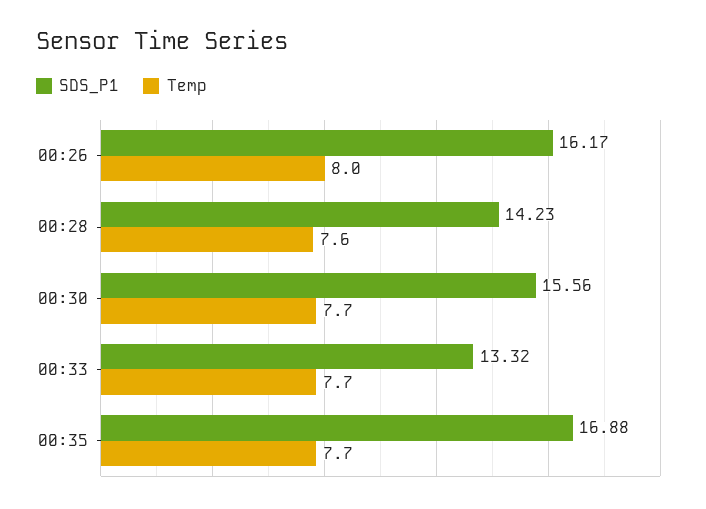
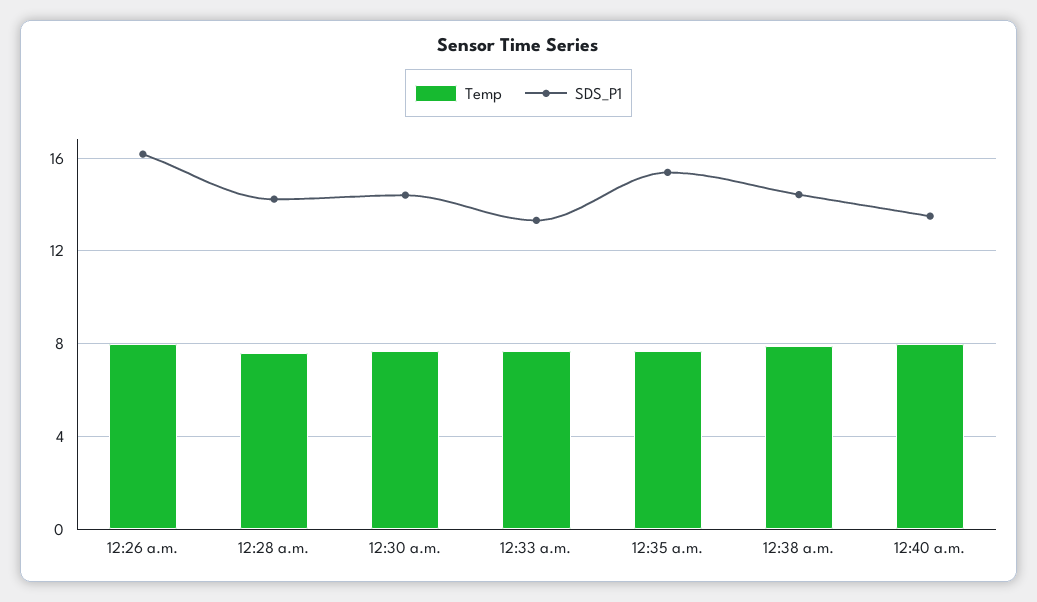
SDS_P1, 00:30: 15.56 -> 14.5
SDS_P1, 00:35: 16.88 -> 15.5
Temp, 12:38 a.m.: none -> 8
SDS_P1, 12:38 a.m.: none -> 14.5
Temp, 12:40 a.m.: none -> 8
SDS_P1, 12:40 a.m.: none -> 13.5

